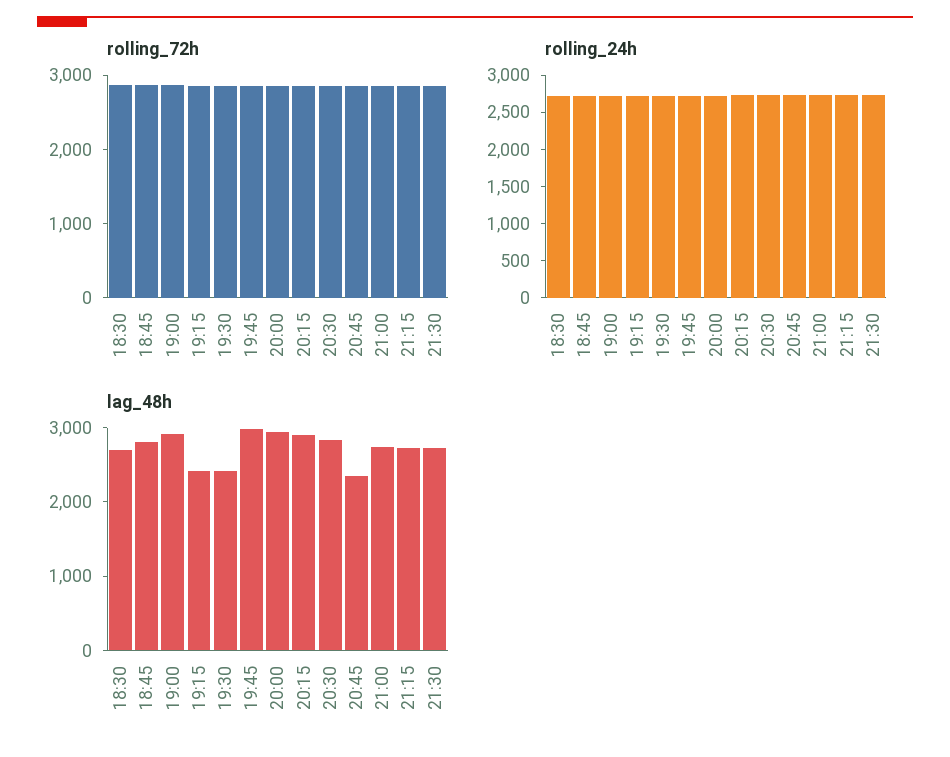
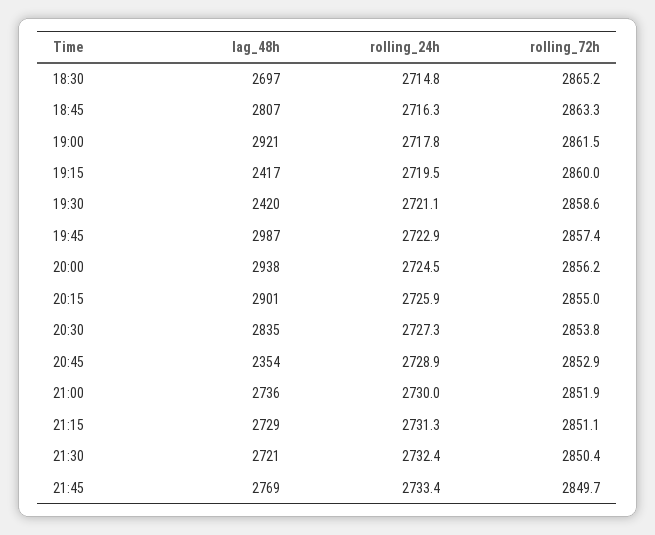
lag_48h, 21:45: none -> 2769
rolling_24h, 21:45: none -> 2733.4
rolling_72h, 21:45: none -> 2849.7

